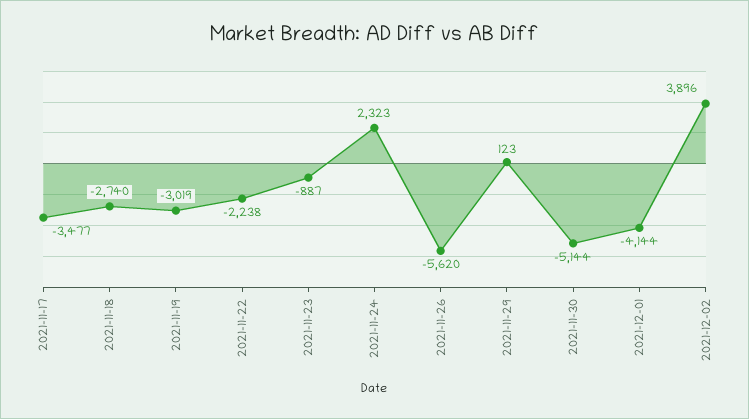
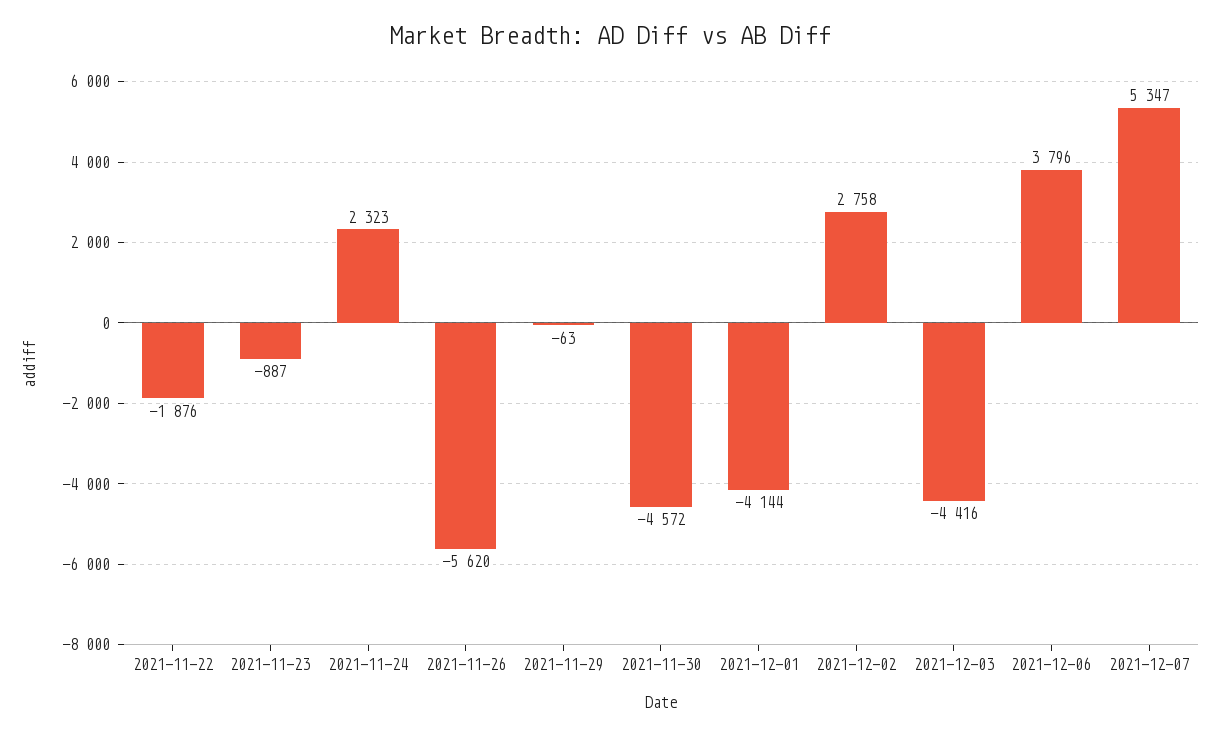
2021-11-17: -3477 -> none
2021-11-18: -2740 -> none
2021-11-19: -3019 -> none
2021-11-22: -2238 -> -1876
2021-11-29: 123 -> -63
2021-11-30: -5144 -> -4572
2021-12-02: 3896 -> 2758
2021-12-03: none -> -4416
2021-12-06: none -> 3796
2021-12-07: none -> 5347

